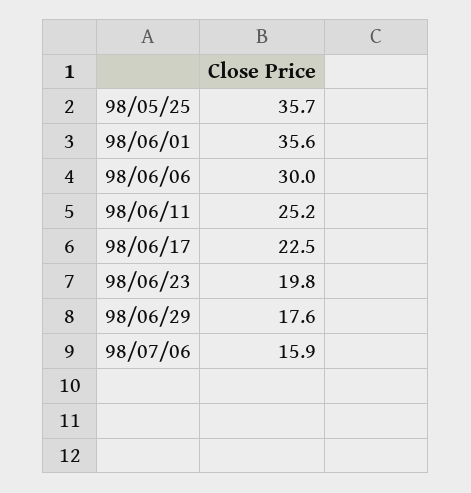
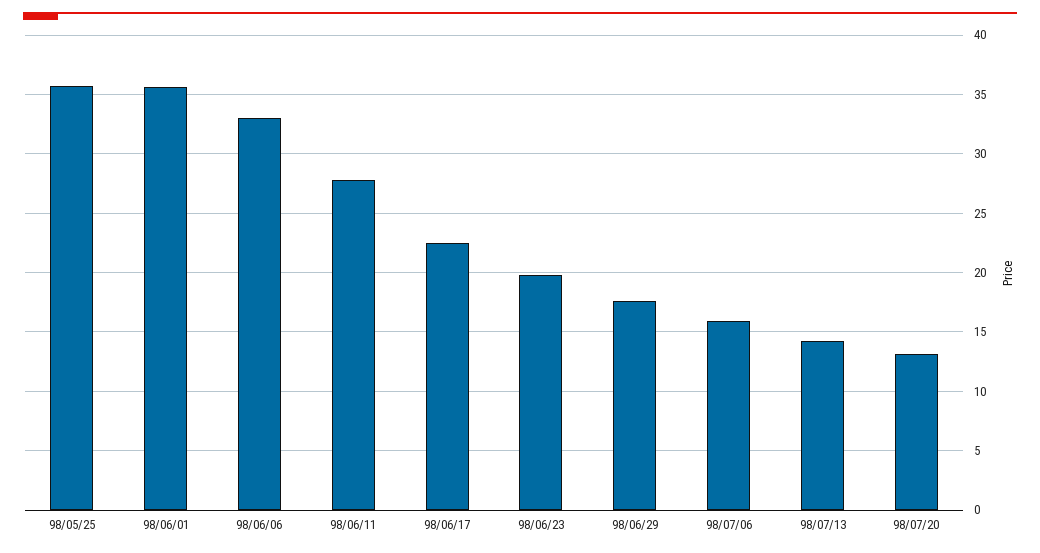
98/06/06: 30 -> 33
98/06/11: 25.2 -> 28
98/07/13: none -> 14
98/07/20: none -> 13

